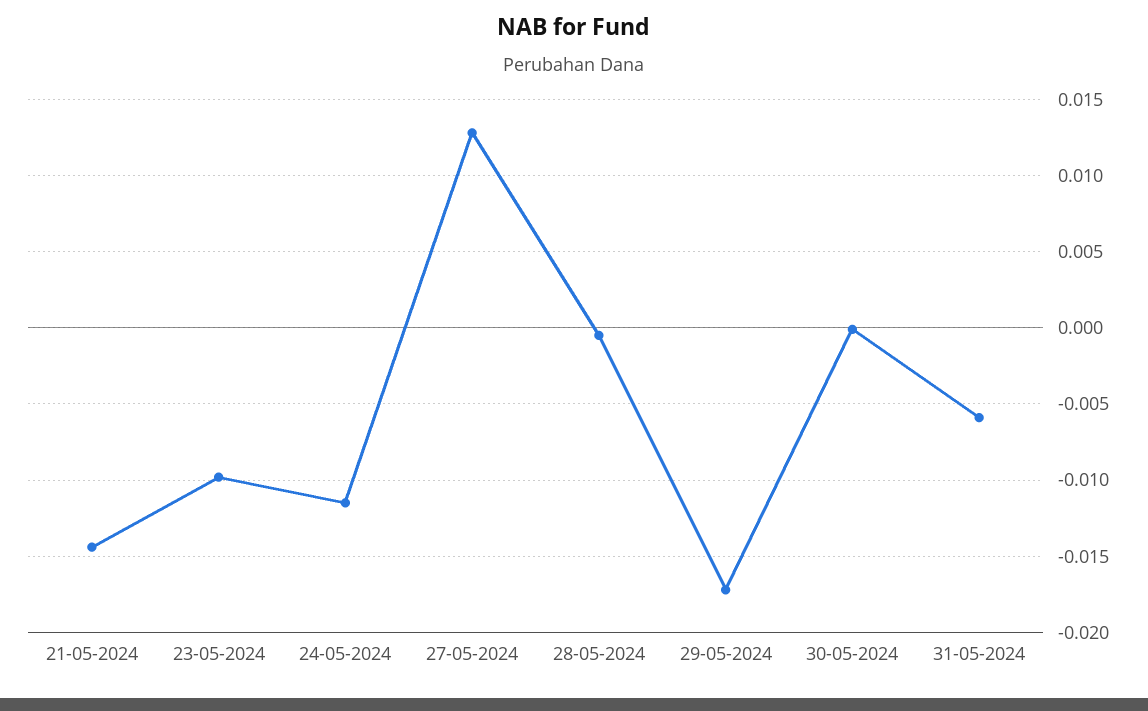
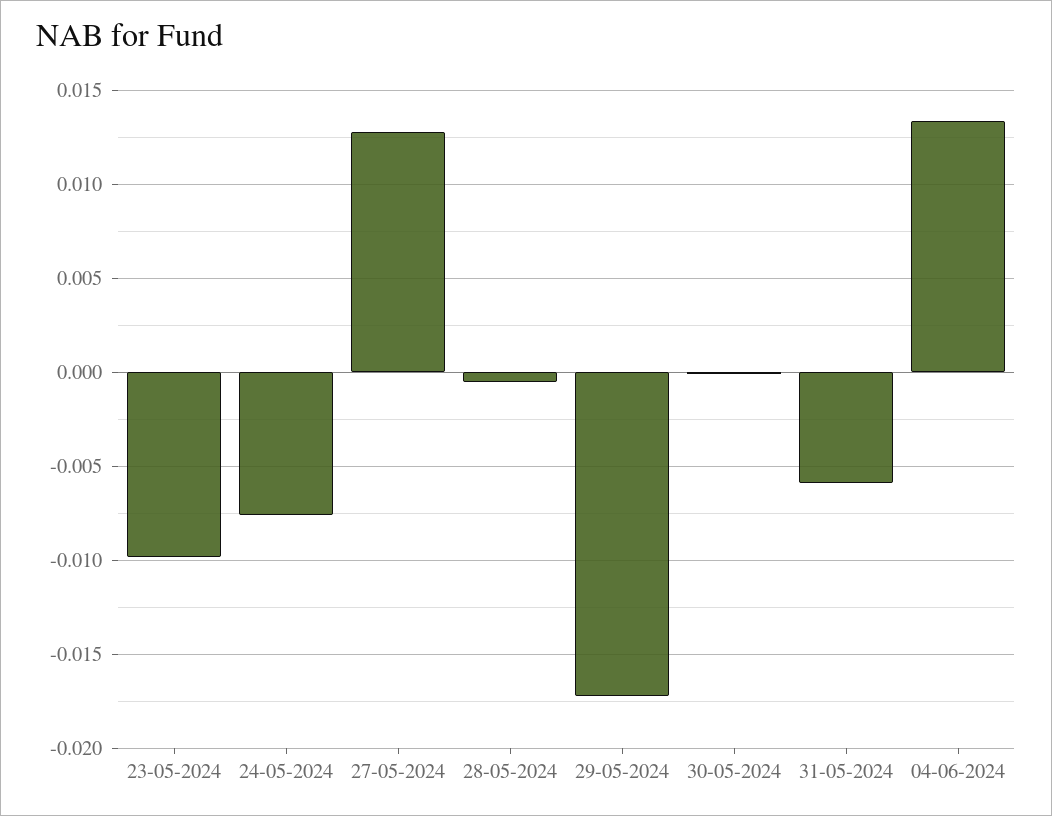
21-05-2024: -0.0145 -> none
24-05-2024: -0.0115 -> -0.0075
04-06-2024: none -> 0.0135

